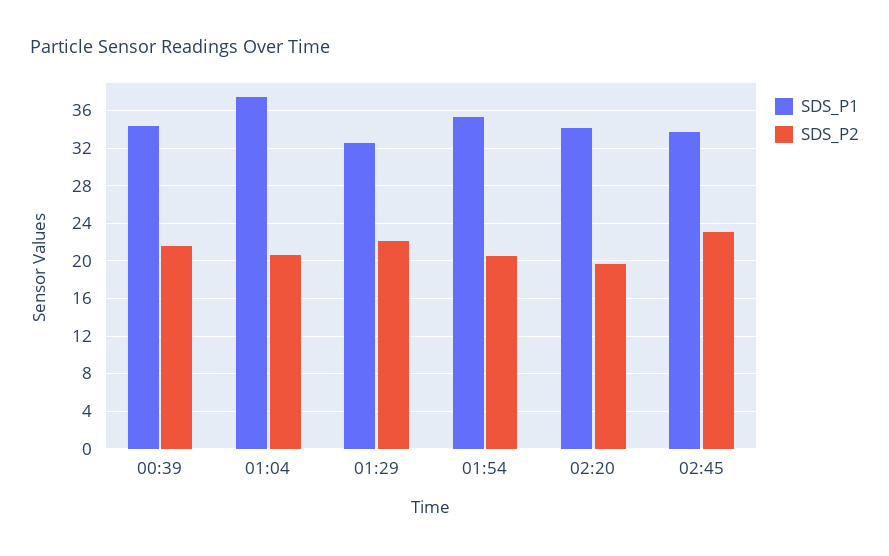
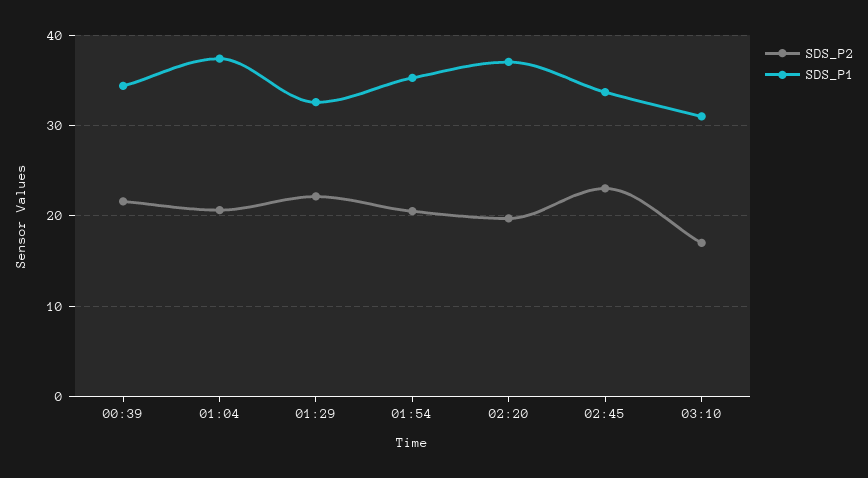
SDS_P1, 02:20: 34 -> 37
SDS_P2, 03:10: none -> 17
SDS_P1, 03:10: none -> 31

